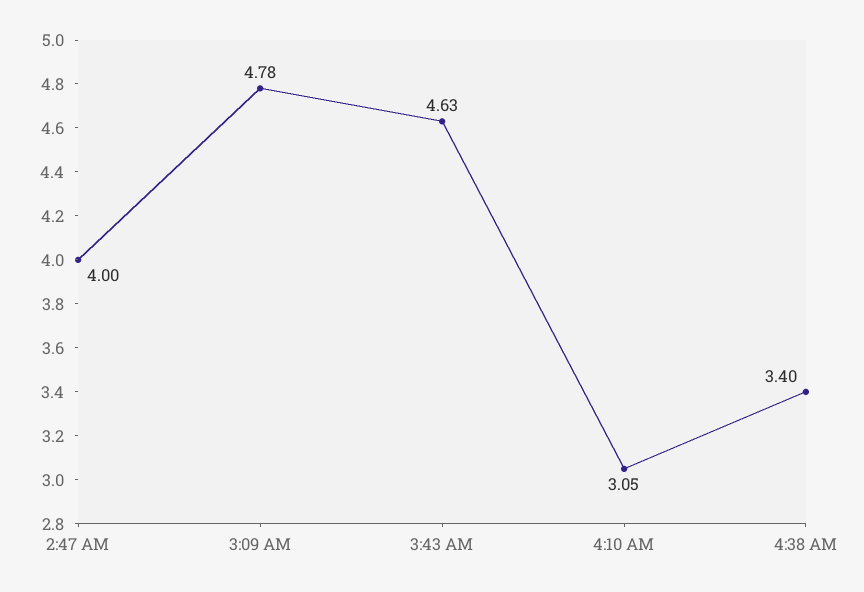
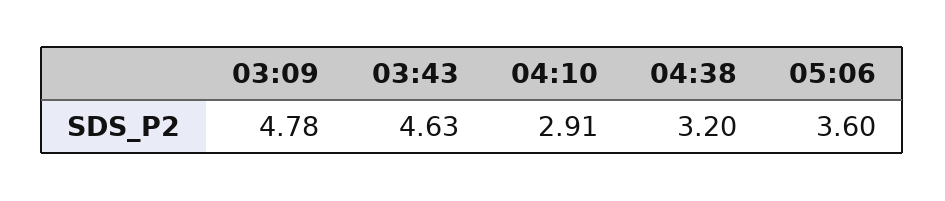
2:47 AM: 4 -> none
4:10 AM: 3.05 -> 2.91
4:38 AM: 3.4 -> 3.2
05:06: none -> 3.6

